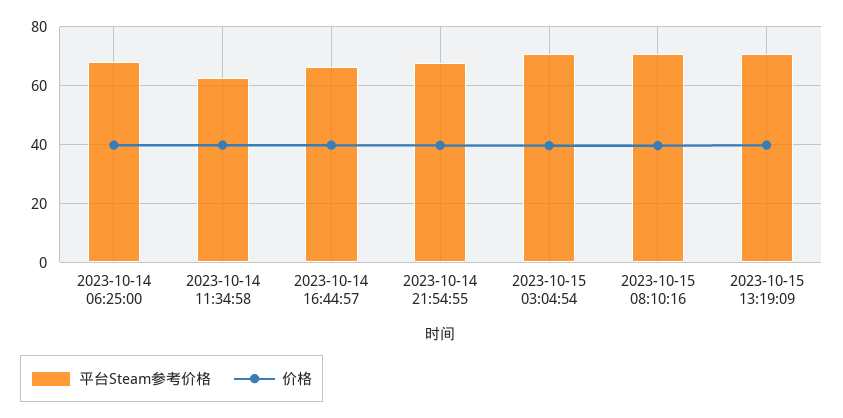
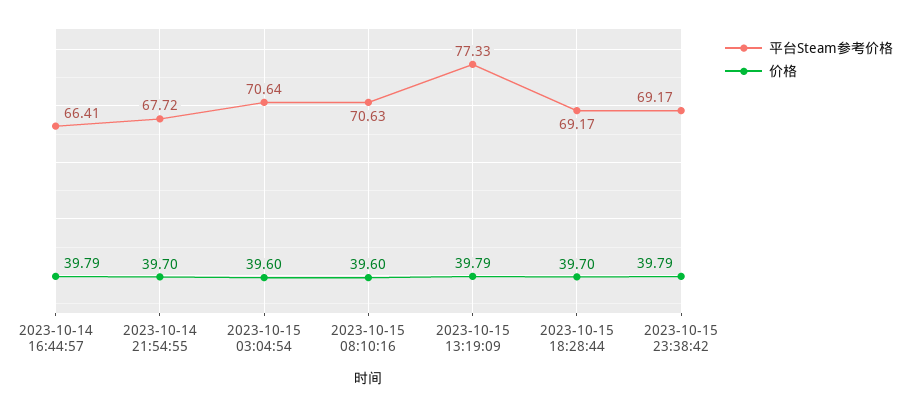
平台Steam参考价格, 2023-10-14 06:25:00: 67.5 -> none
价格, 2023-10-14 06:25:00: 40 -> none
平台Steam参考价格, 2023-10-14 11:34:58: 62.5 -> none
价格, 2023-10-14 11:34:58: 40 -> none
平台Steam参考价格, 2023-10-15 13:19:09: 70 -> 77.33
平台Steam参考价格, 2023-10-15 18:28:44: none -> 69.17
价格, 2023-10-15 18:28:44: none -> 39.7
平台Steam参考价格, 2023-10-15 23:38:42: none -> 69.17
价格, 2023-10-15 23:38:42: none -> 39.79

